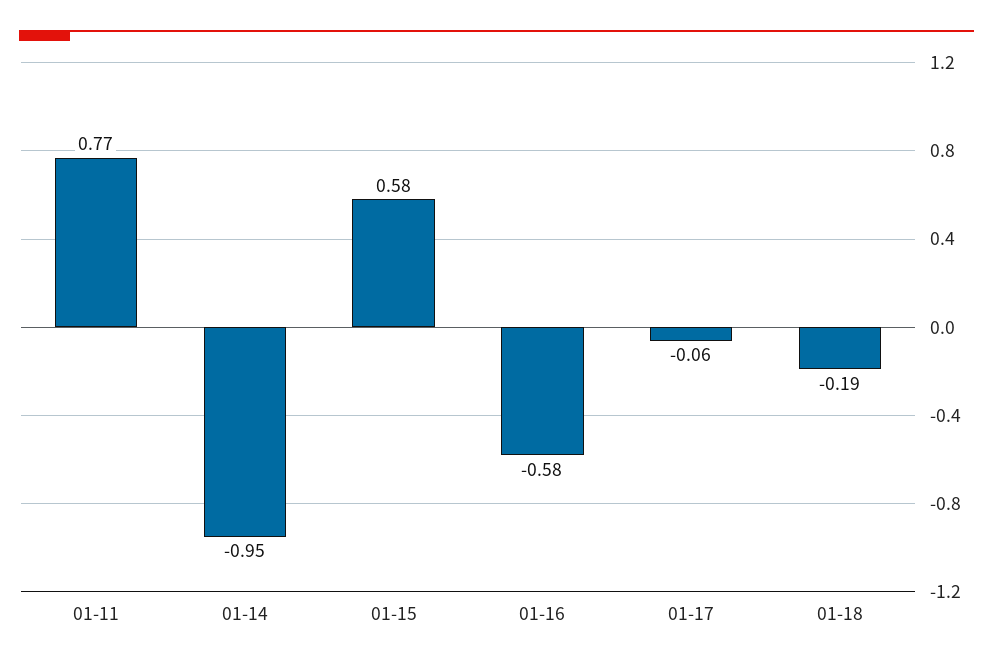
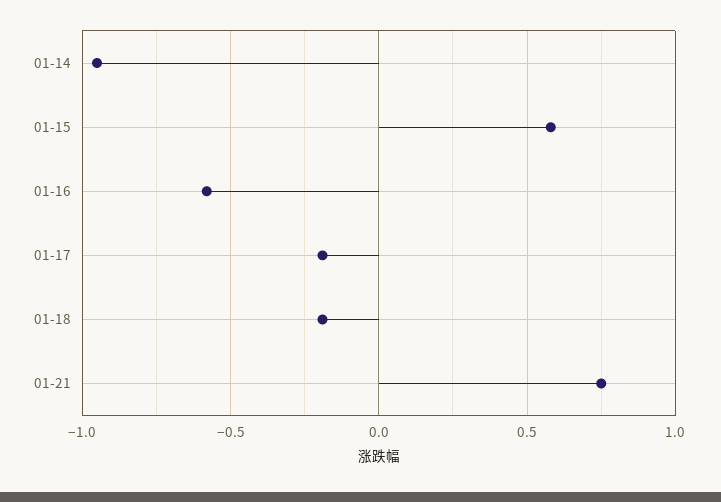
01-11: 0.77 -> none
01-17: -0.06 -> -0.2
01-21: none -> 0.75

